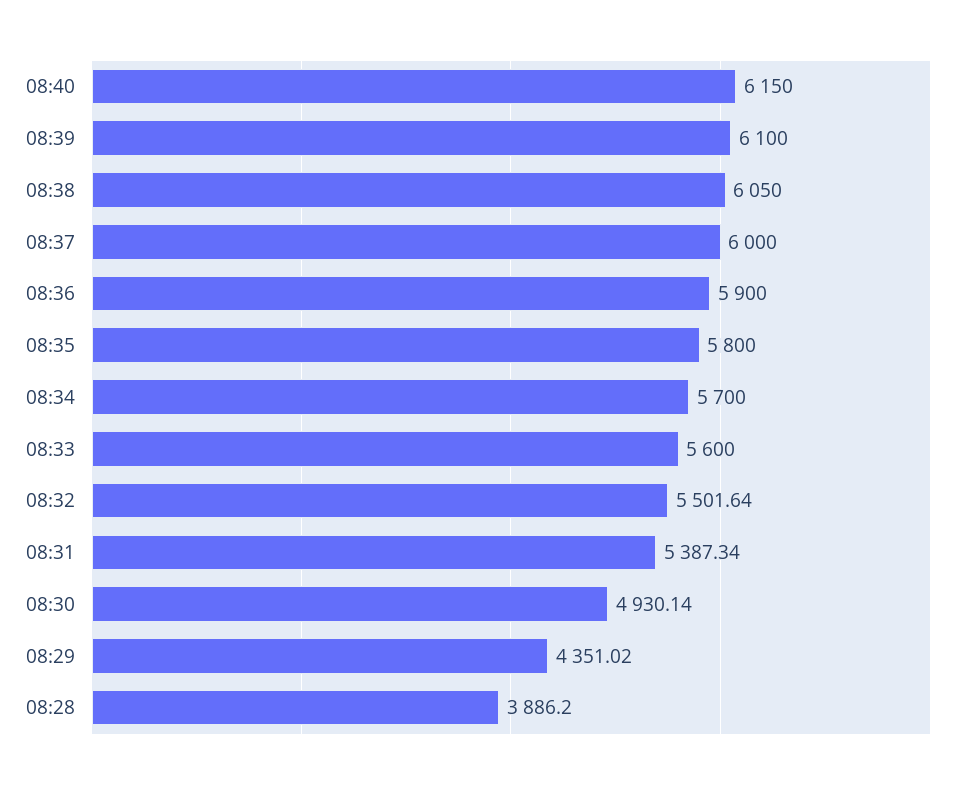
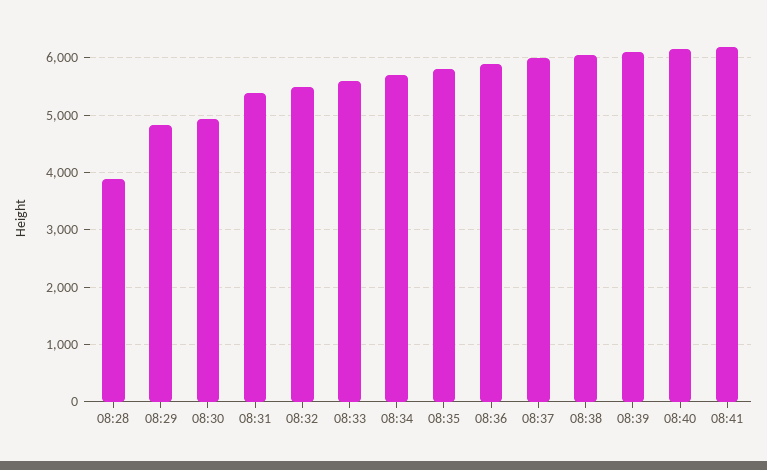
08:29: 4351.02 -> 4800
08:41: none -> 6200

